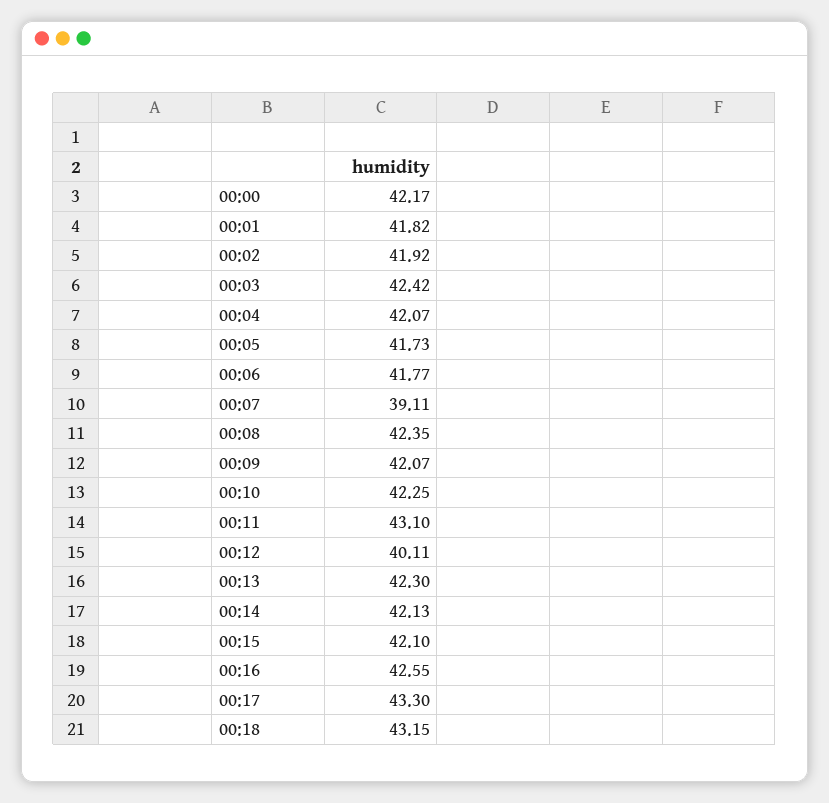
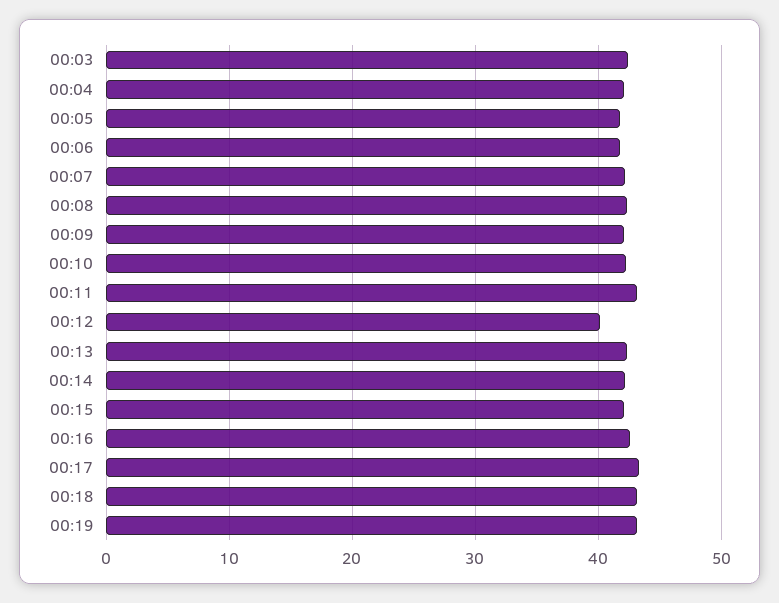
00:00: 42.17 -> none
00:01: 41.82 -> none
00:02: 41.92 -> none
00:07: 39.11 -> 42
00:19: none -> 43

